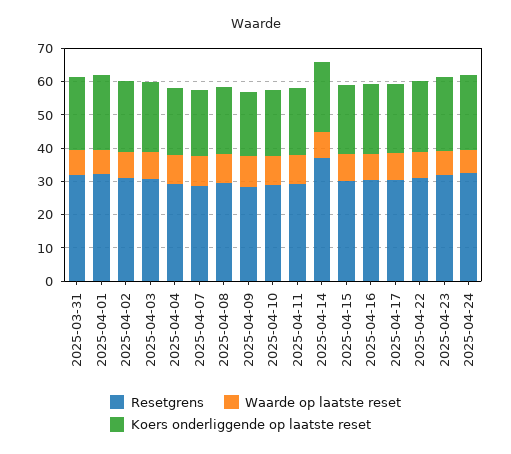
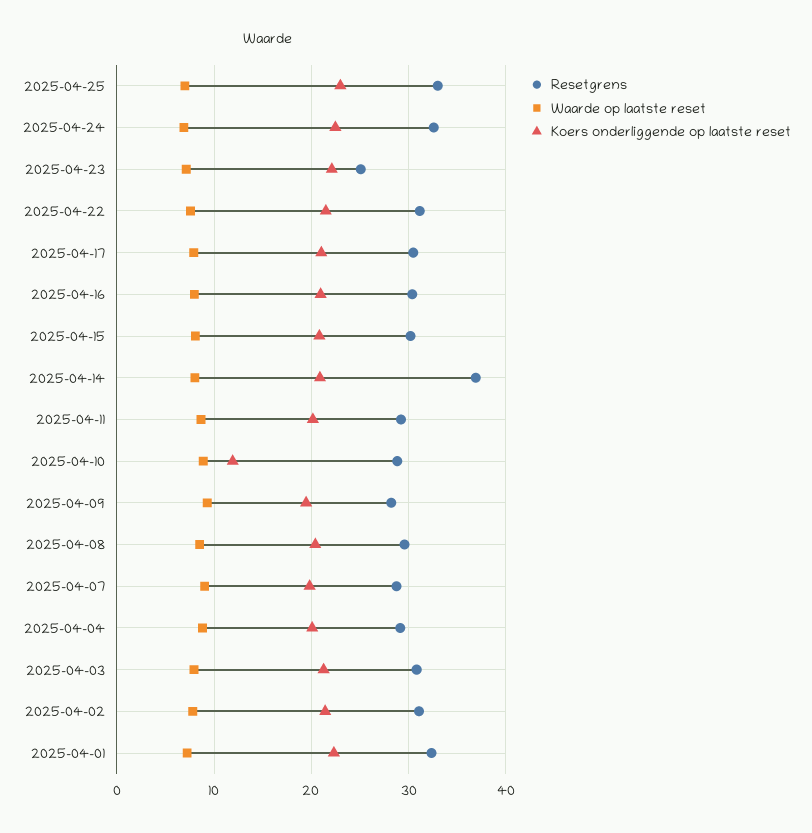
Resetgrens, 2025-03-31: 32.5 -> none
Waarde op laatste reset, 2025-03-31: 7.5 -> none
Koers onderliggende op laatste reset, 2025-03-31: 22.5 -> none
Koers onderliggende op laatste reset, 2025-04-10: 20 -> 12
Resetgrens, 2025-04-23: 32.5 -> 25
Resetgrens, 2025-04-25: none -> 33
Waarde op laatste reset, 2025-04-25: none -> 7
Koers onderliggende op laatste reset, 2025-04-25: none -> 23

